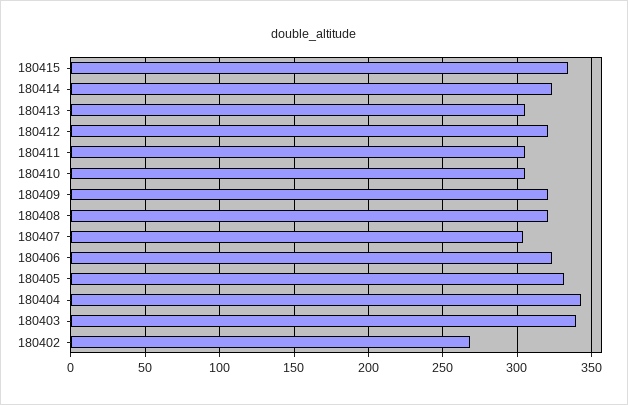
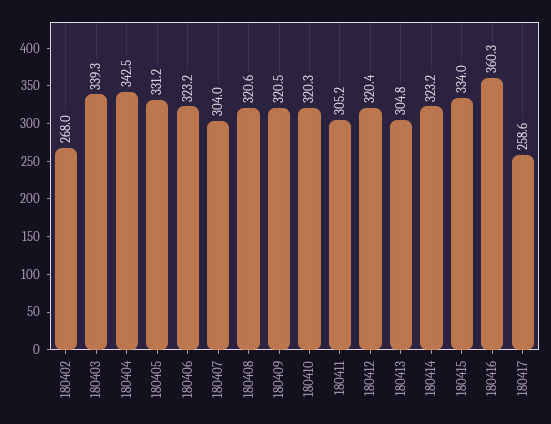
180410: 305 -> 320.3
180416: none -> 360.3
180417: none -> 258.6

